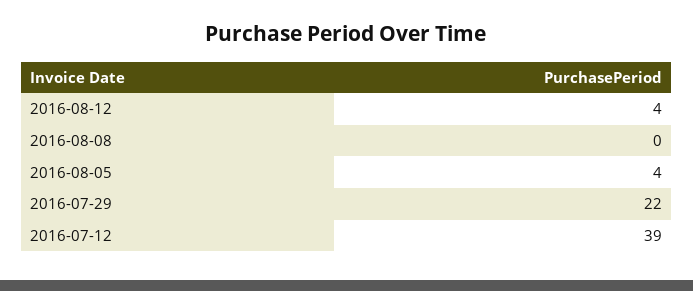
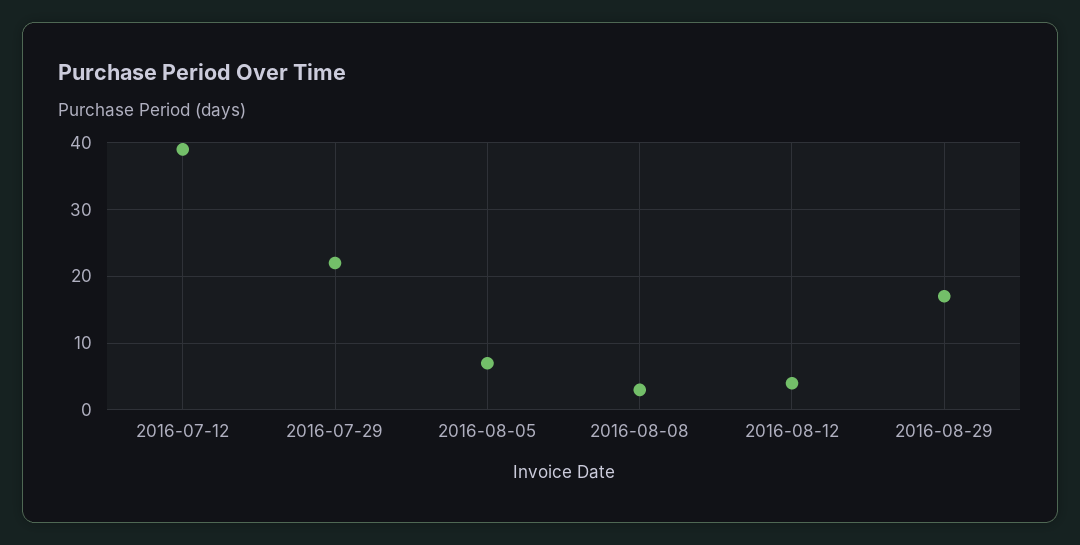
2016-08-08: 0 -> 3
2016-08-05: 4 -> 7
2016-08-29: none -> 17

